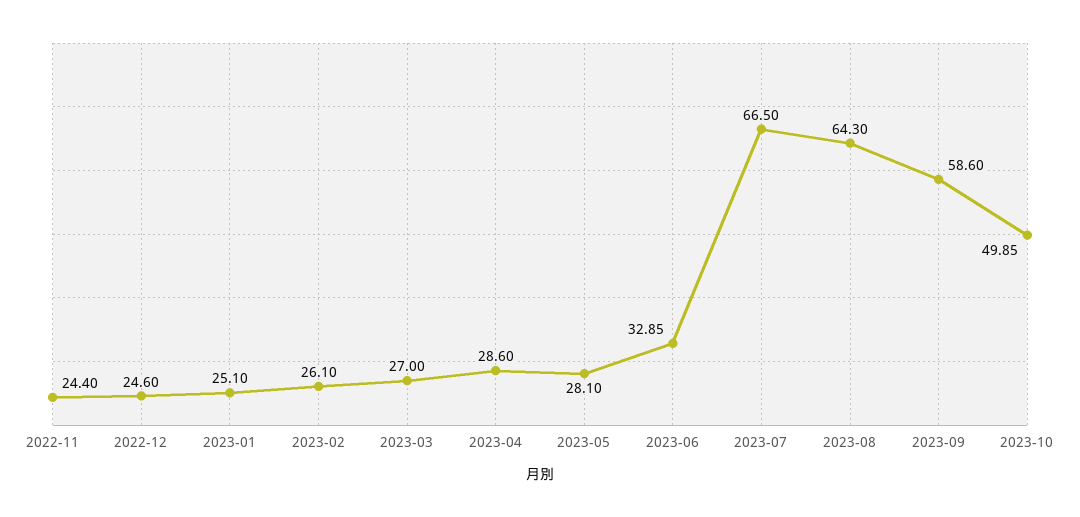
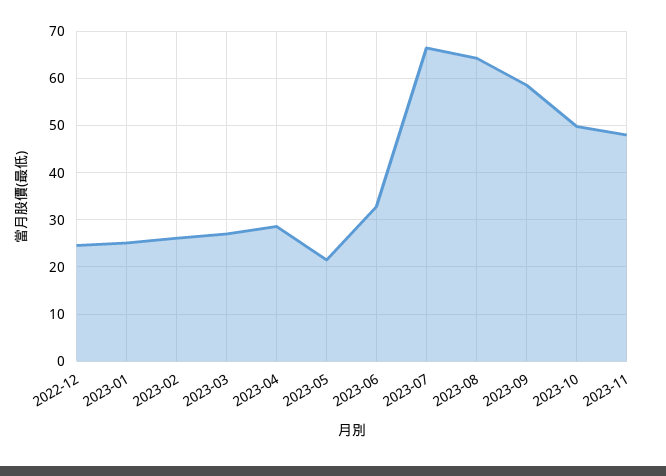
2022-11: 24.4 -> none
2023-05: 28.1 -> 22
2023-11: none -> 48

